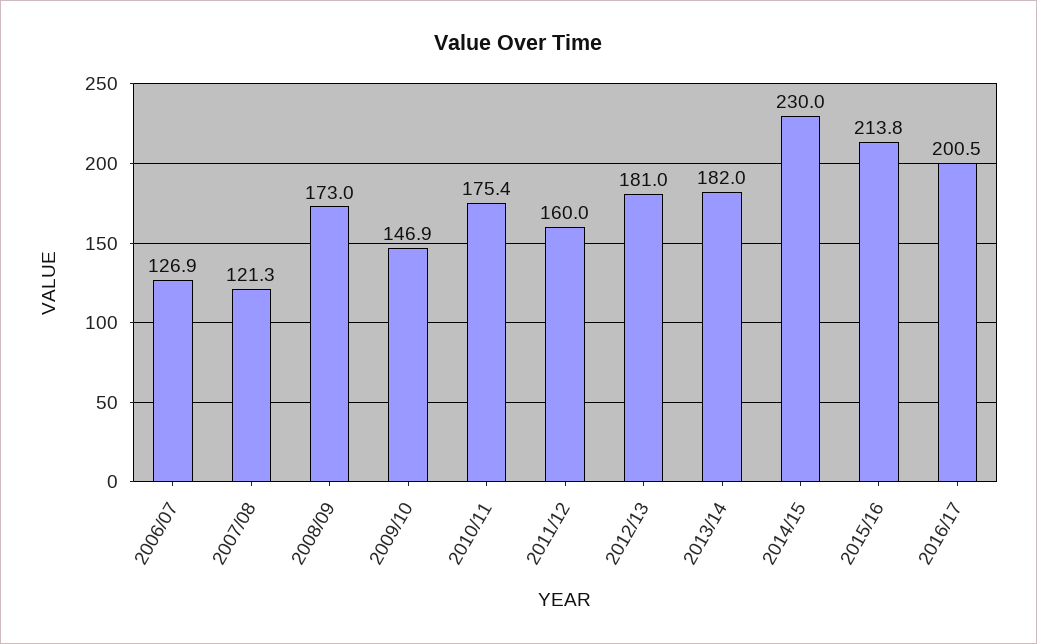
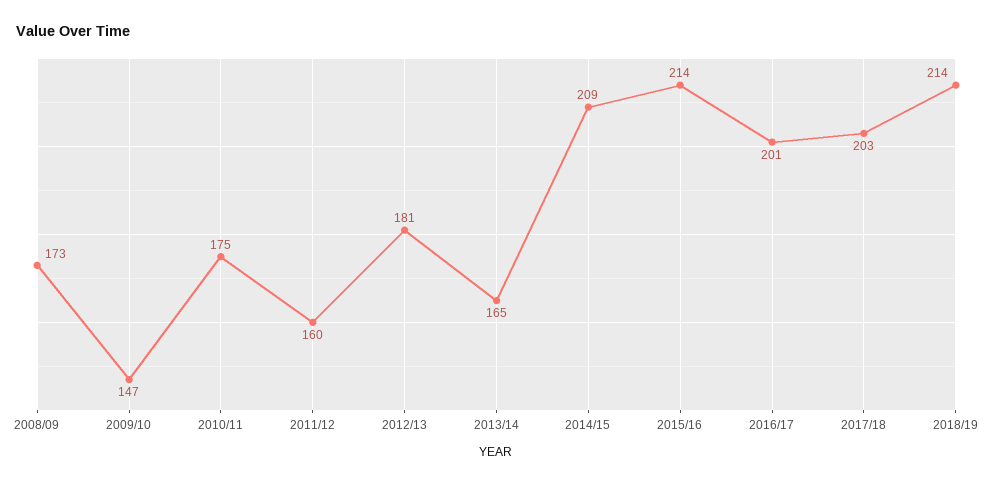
2006/07: 126.9 -> none
2007/08: 121.3 -> none
2013/14: 182 -> 165
2014/15: 230 -> 209
2017/18: none -> 203
2018/19: none -> 214

